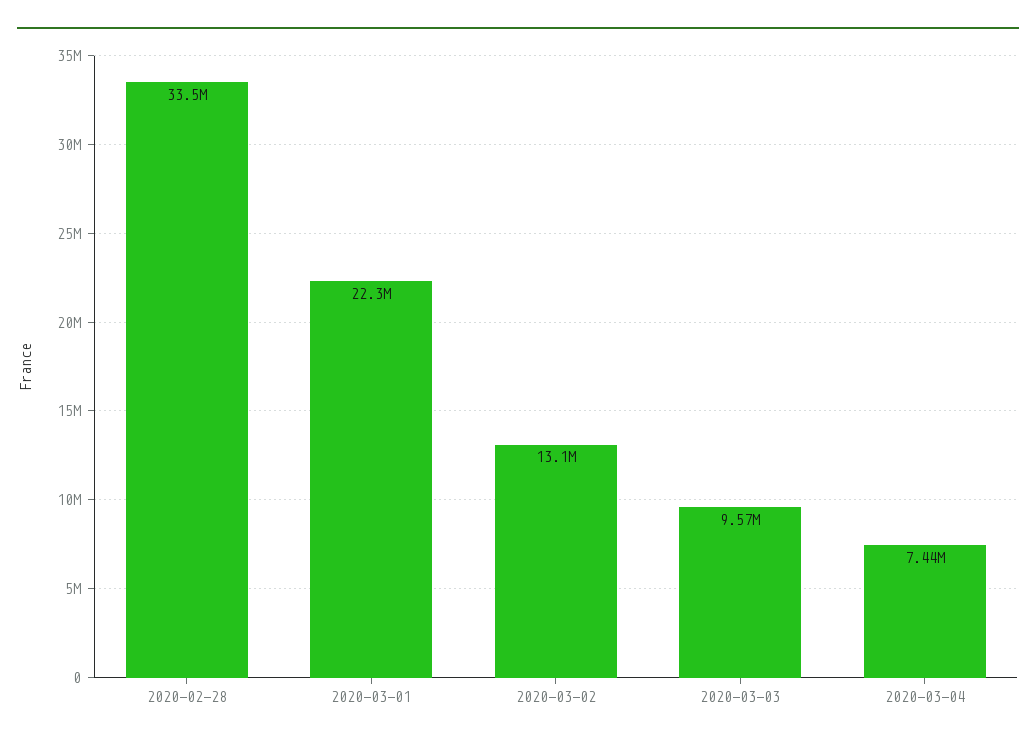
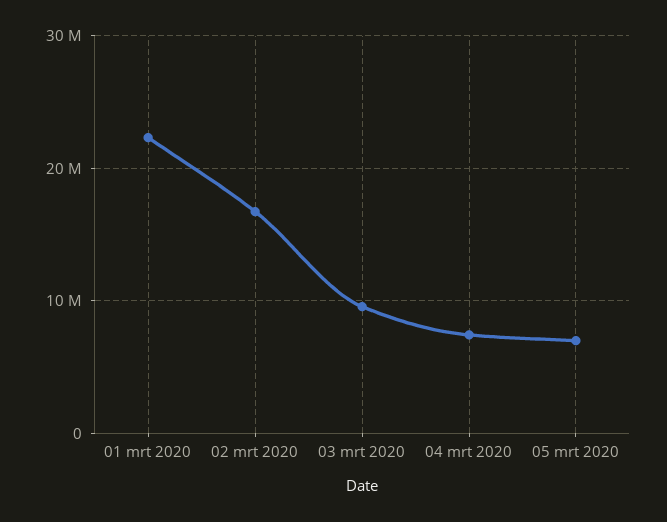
2020-02-28: 33500000 -> none
2020-03-02: 13100000 -> 17000000
05 mrt 2020: none -> 7000000

